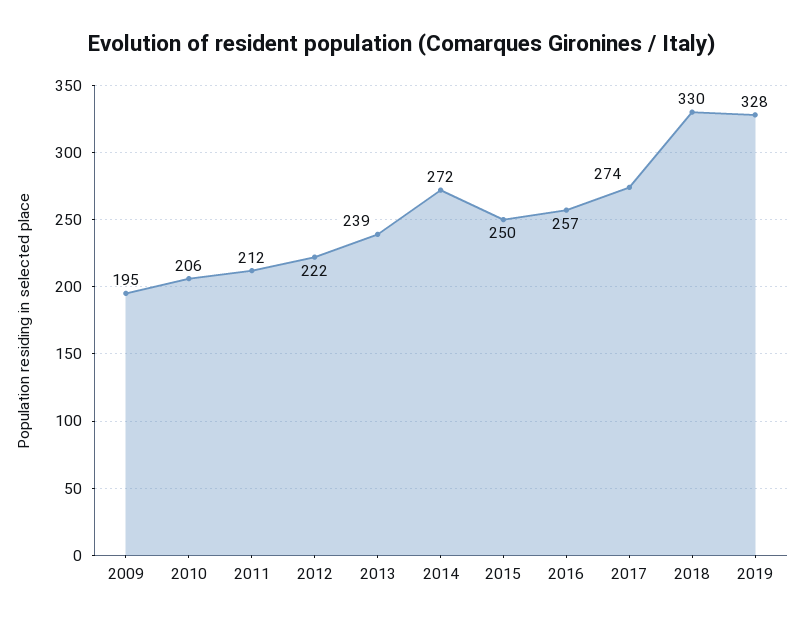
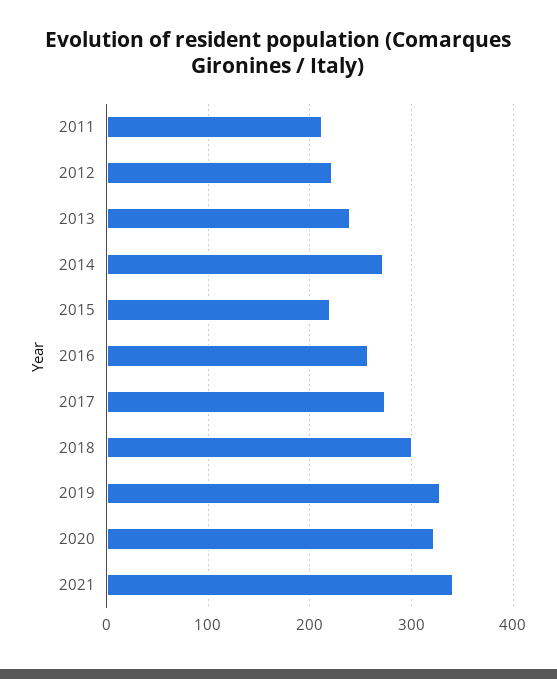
2009: 195 -> none
2010: 206 -> none
2015: 250 -> 220
2018: 330 -> 300
2020: none -> 320
2021: none -> 340

